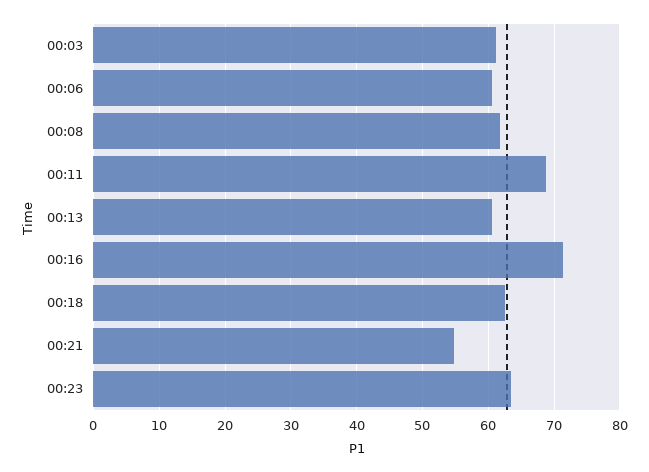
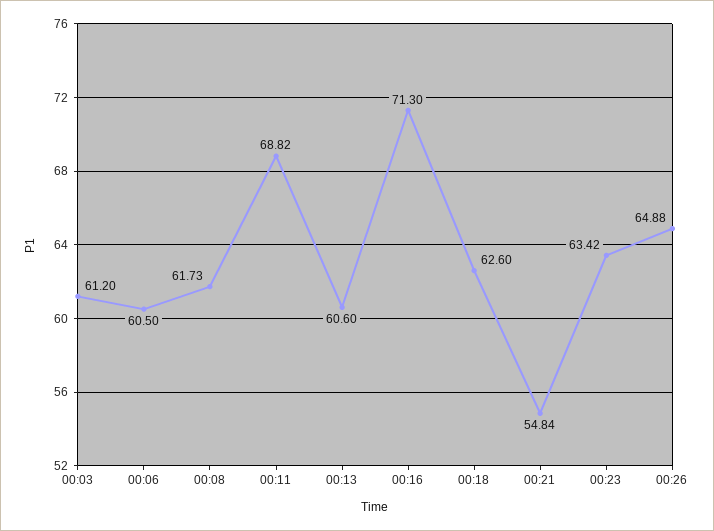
00:26: none -> 64.88

